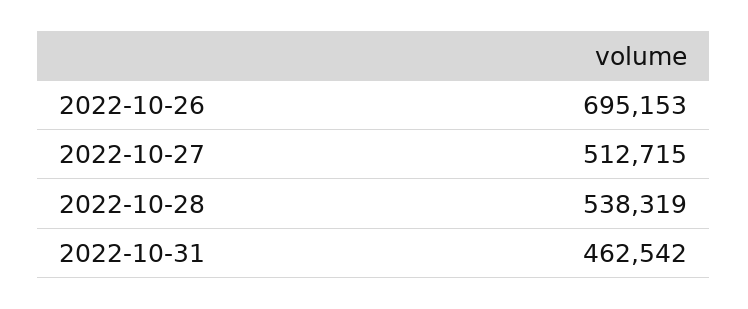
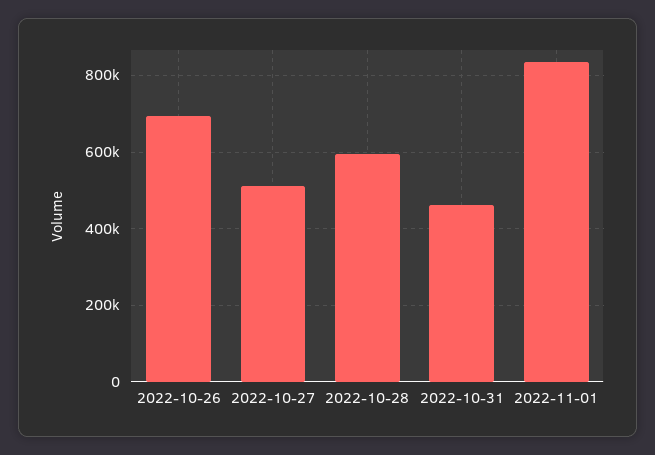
2022-10-28: 538319 -> 600000
2022-11-01: none -> 840000

